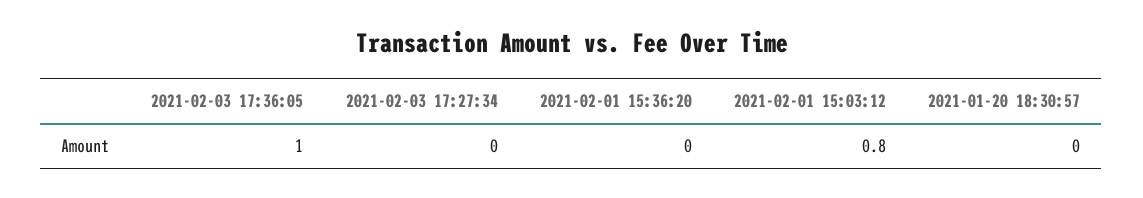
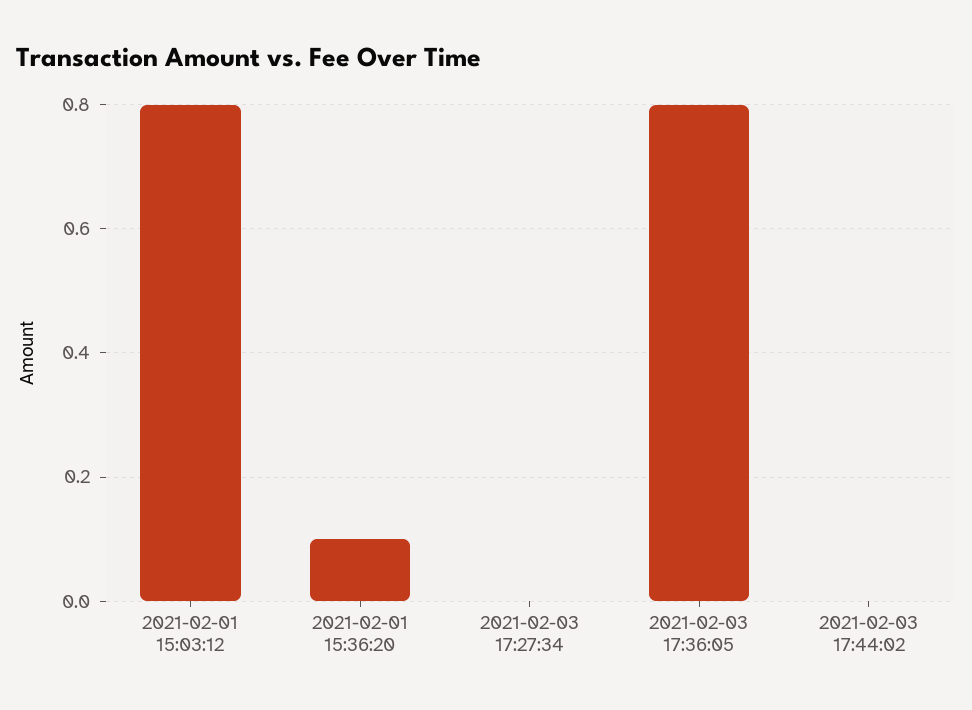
2021-02-03 17:36:05: 1 -> 0.8
2021-02-01 15:36:20: 0 -> 0.1
2021-01-20 18:30:57: 0 -> none
2021-02-03 17:44:02: none -> 0

